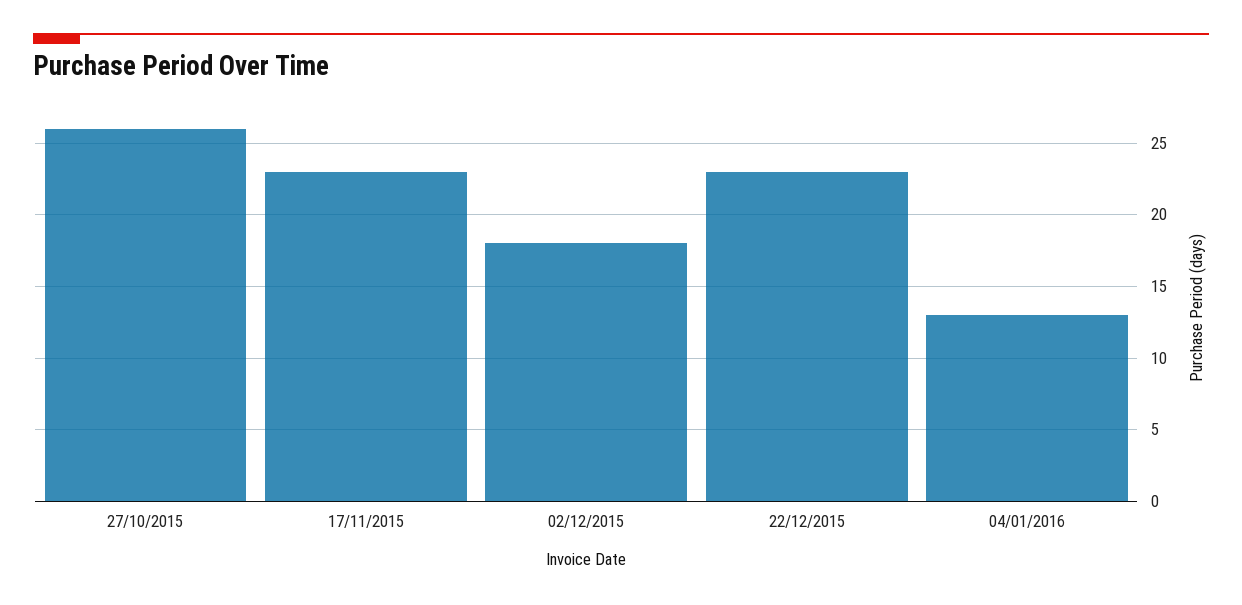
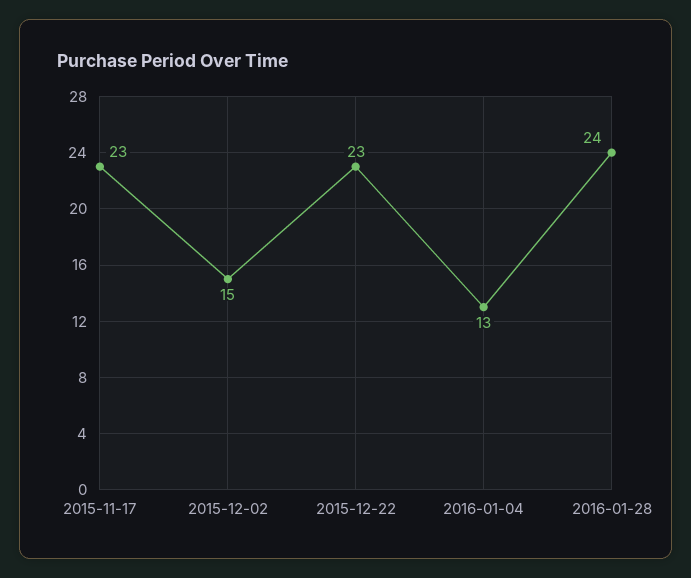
27/10/2015: 26 -> none
02/12/2015: 18 -> 15
2016-01-28: none -> 24

